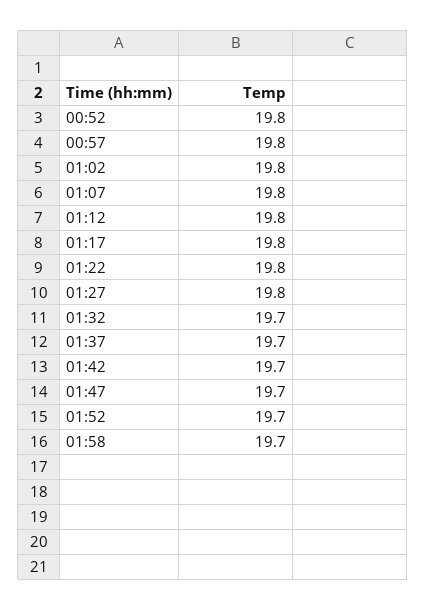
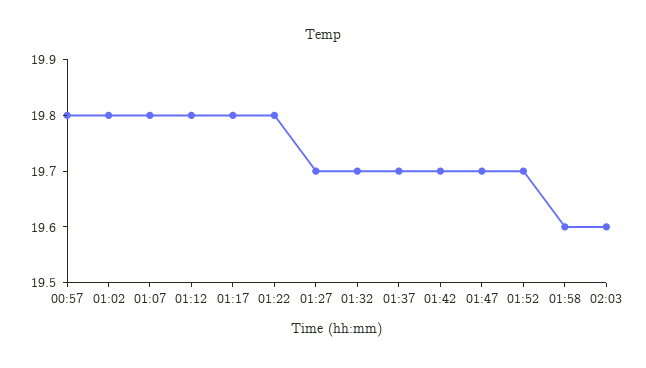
00:52: 19.8 -> none
01:27: 19.8 -> 19.7
01:58: 19.7 -> 19.6
02:03: none -> 19.6

